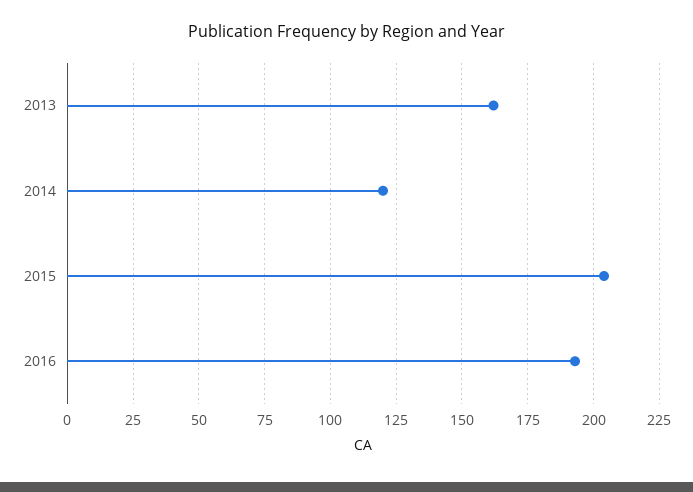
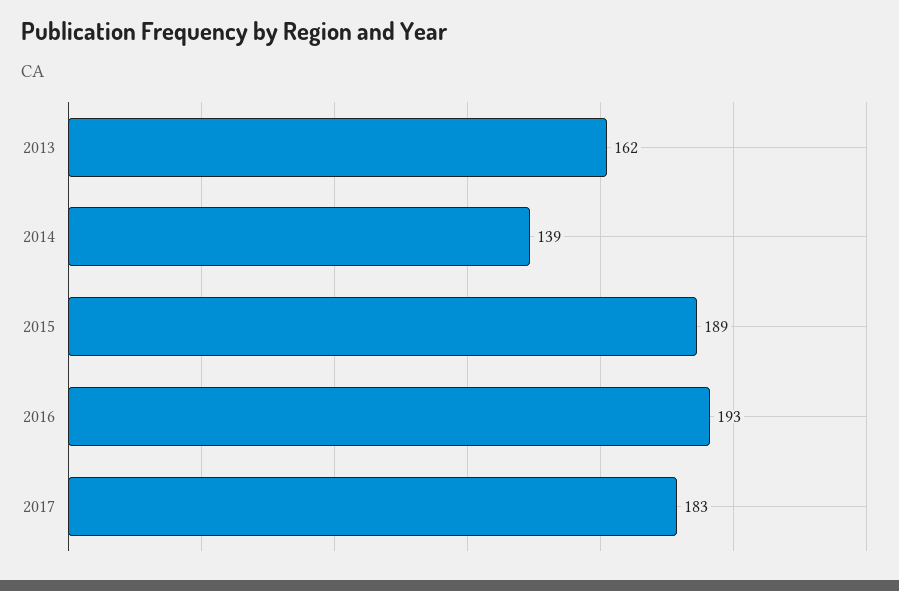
2014: 120 -> 139
2015: 205 -> 189
2017: none -> 183

